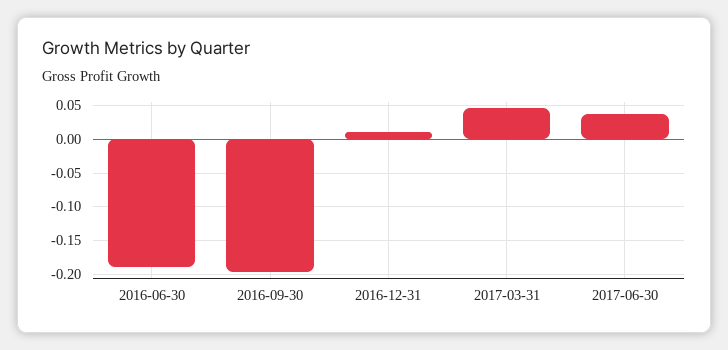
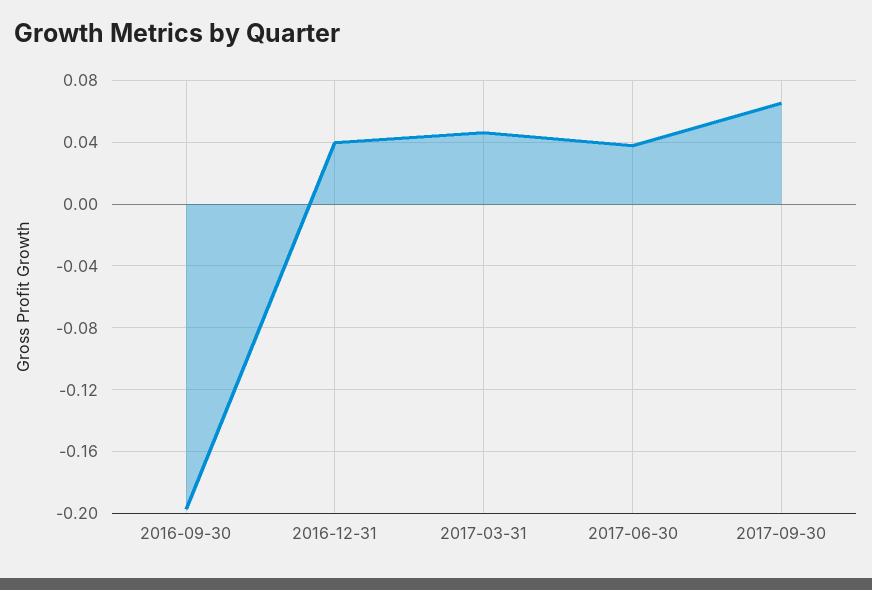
2016-06-30: -0.19 -> none
2016-12-31: 0.01 -> 0.04
2017-09-30: none -> 0.065

